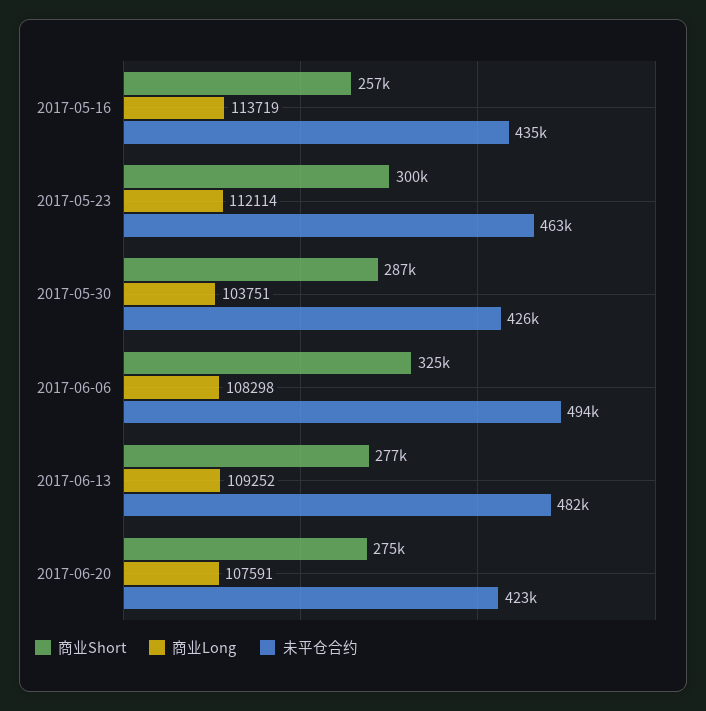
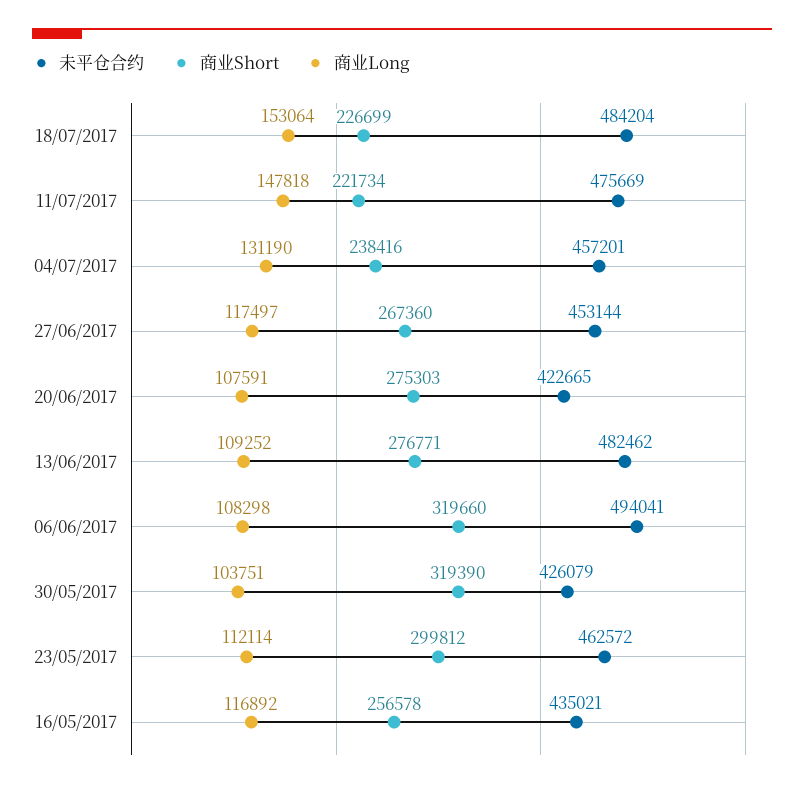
商业Long, 2017-05-16: 113719 -> 116892
商业Short, 2017-05-30: 287000 -> 319390
商业Short, 2017-06-06: 325000 -> 319660
未平仓合约, 18/07/2017: none -> 484204
商业Short, 18/07/2017: none -> 226699
商业Long, 18/07/2017: none -> 153064
未平仓合约, 11/07/2017: none -> 475669
商业Short, 11/07/2017: none -> 221734
商业Long, 11/07/2017: none -> 147818
未平仓合约, 04/07/2017: none -> 457201
商业Short, 04/07/2017: none -> 238416
商业Long, 04/07/2017: none -> 131190
未平仓合约, 27/06/2017: none -> 453144
商业Short, 27/06/2017: none -> 267360
商业Long, 27/06/2017: none -> 117497

